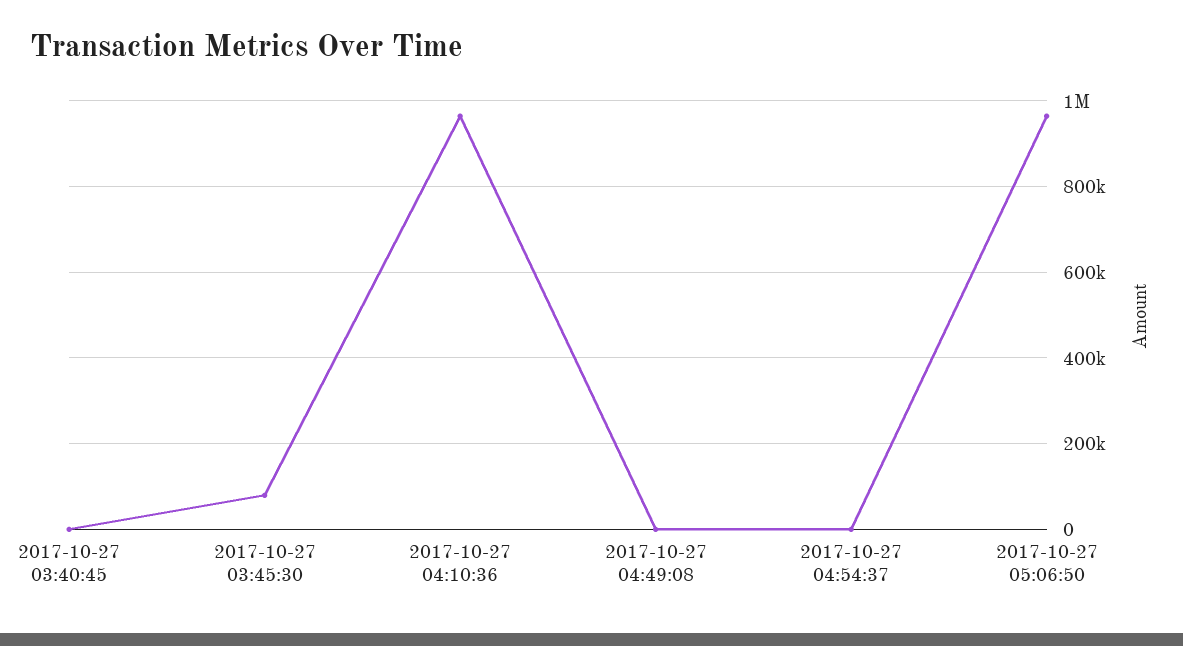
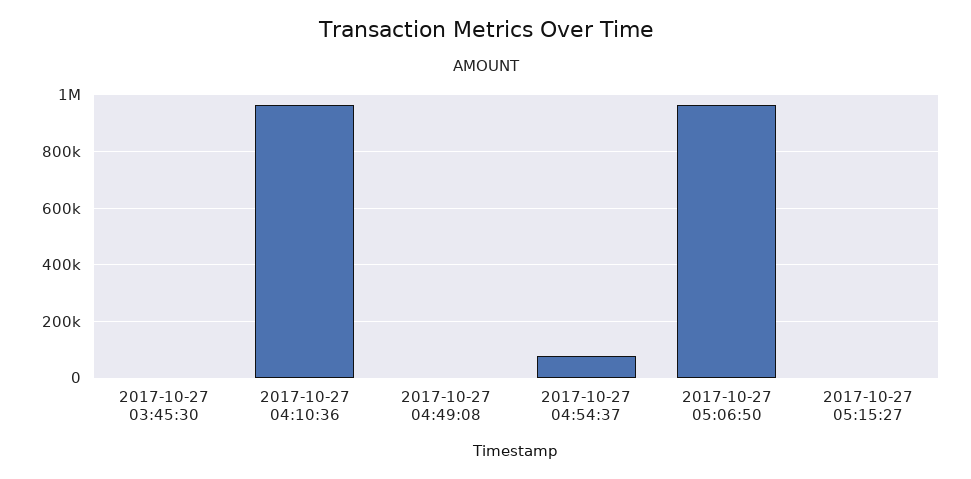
2017-10-27 03:40:45: 0 -> none
2017-10-27 03:45:30: 80000 -> 0
2017-10-27 04:54:37: 0 -> 75000
2017-10-27 05:15:27: none -> 0

